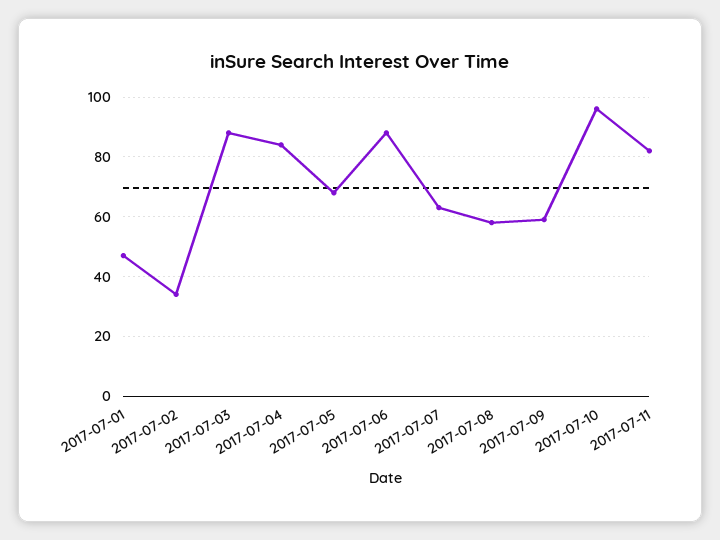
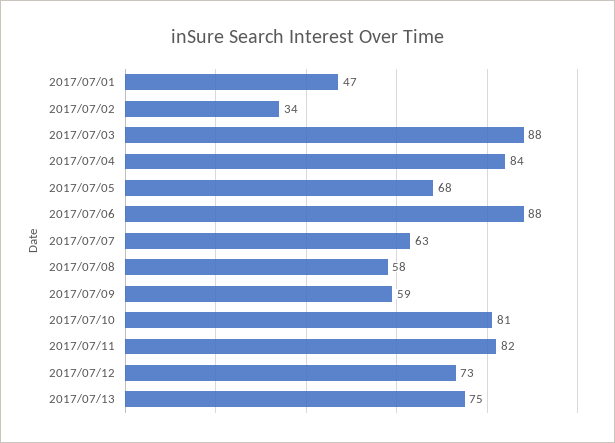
2017-07-10: 95 -> 81
2017/07/12: none -> 73
2017/07/13: none -> 75

